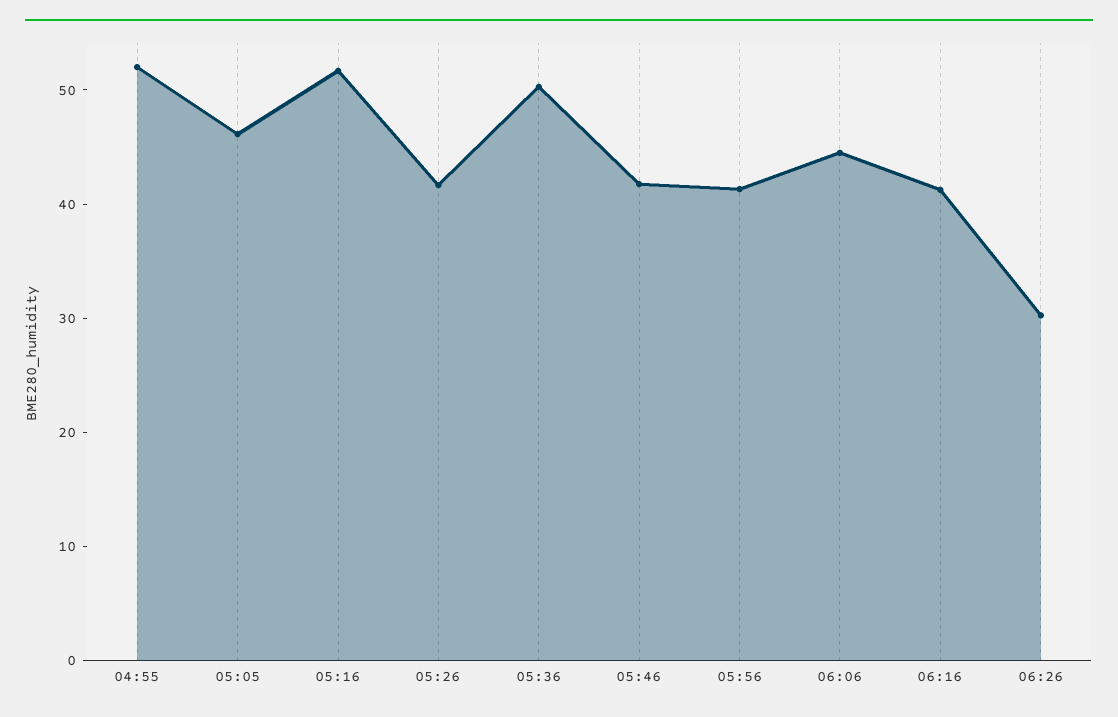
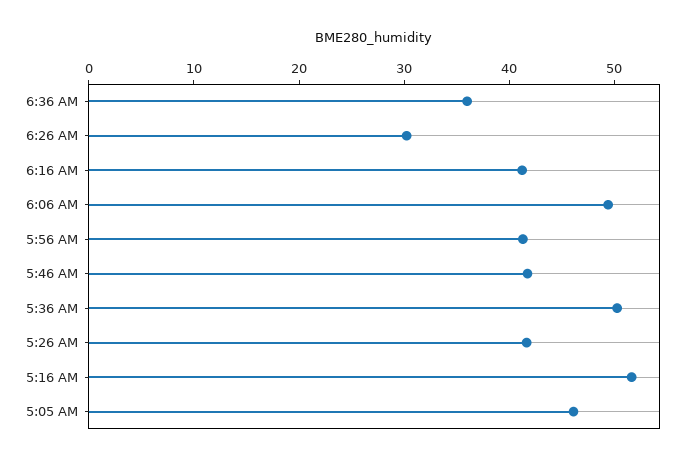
04:55: 52 -> none
06:06: 44 -> 50
6:36 AM: none -> 36

